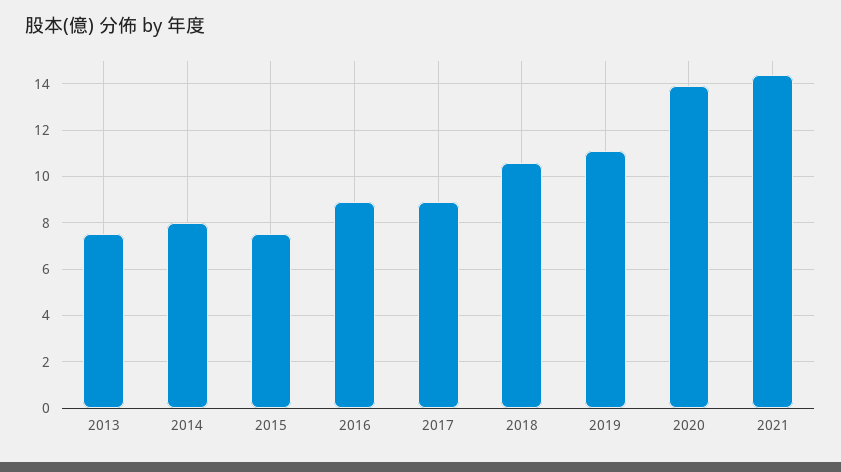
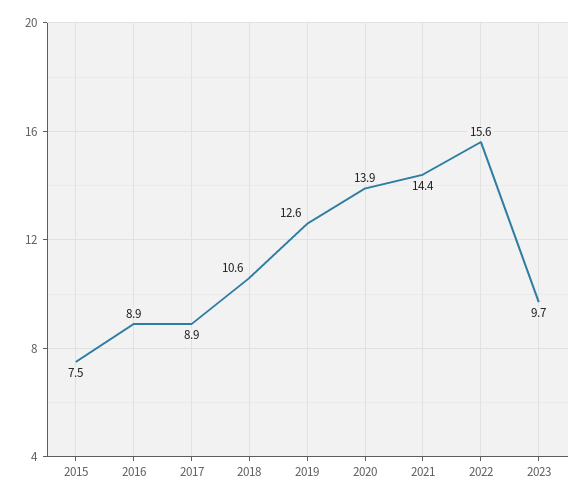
2013: 7.5 -> none
2014: 8 -> none
2019: 11 -> 12.6
2022: none -> 15.6
2023: none -> 9.7

